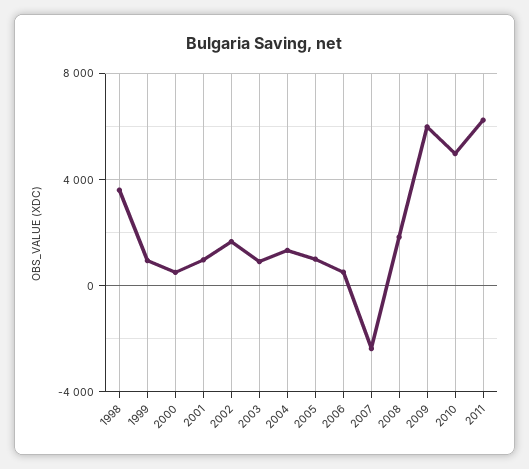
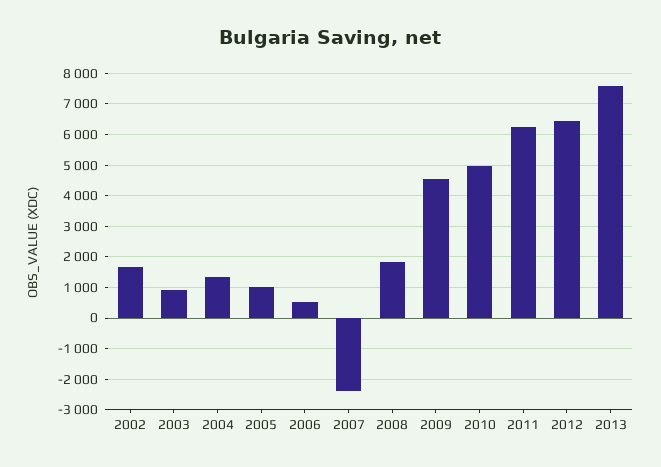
1998: 3500 -> none
1999: 1000 -> none
2000: 500 -> none
2001: 1000 -> none
2009: 6000 -> 4600
2012: none -> 6400
2013: none -> 7600

